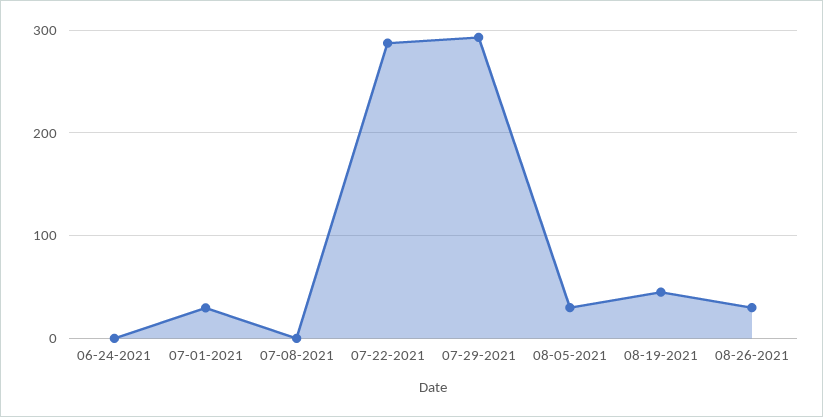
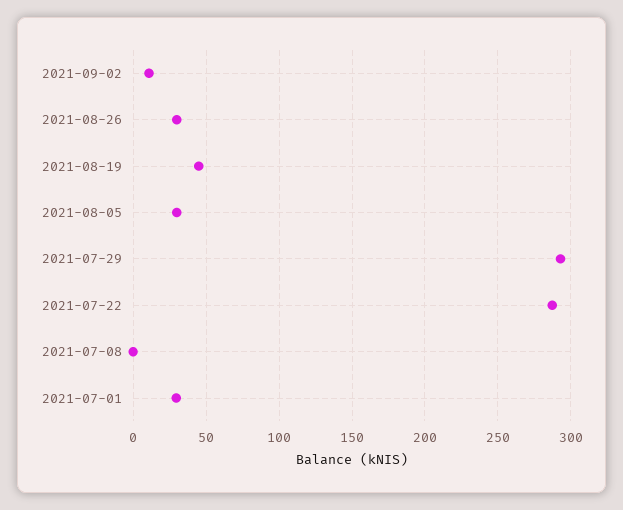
06-24-2021: 0 -> none
2021-09-02: none -> 10

